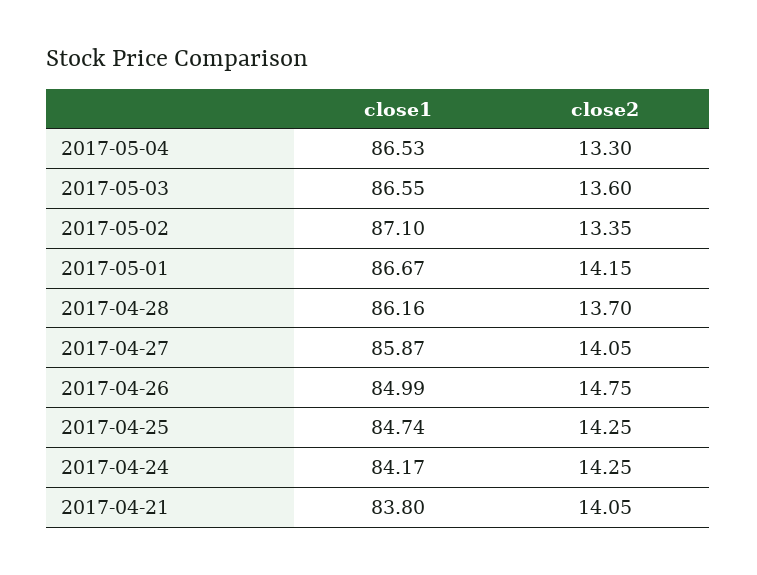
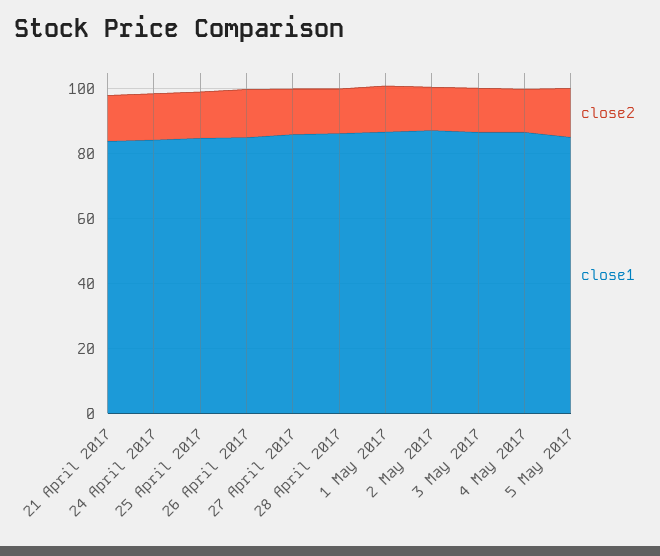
close2, 5 May 2017: none -> 15
close1, 5 May 2017: none -> 85

